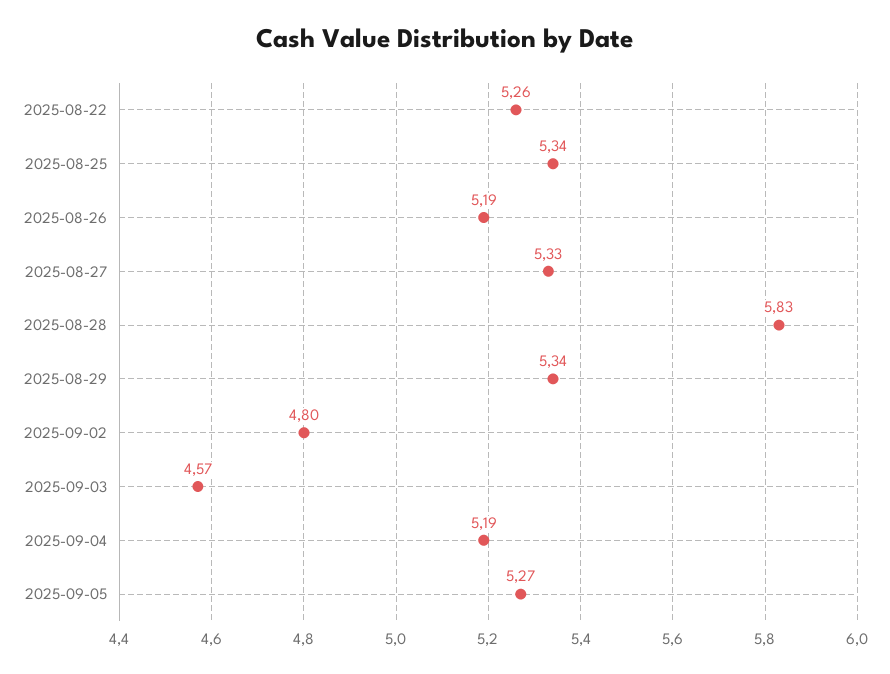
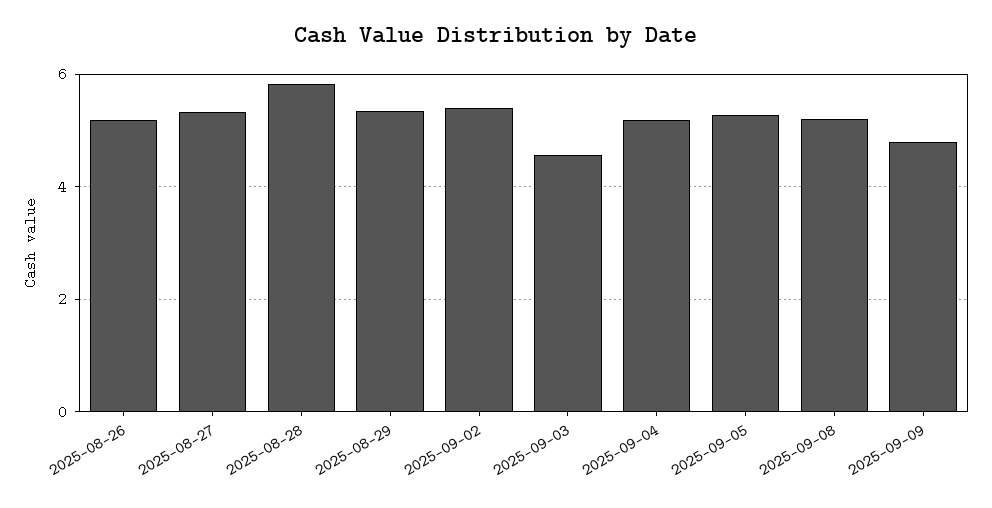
2025-08-22: 5.26 -> none
2025-08-25: 5.34 -> none
2025-09-02: 4.8 -> 5.4
2025-09-08: none -> 5.2
2025-09-09: none -> 4.8

